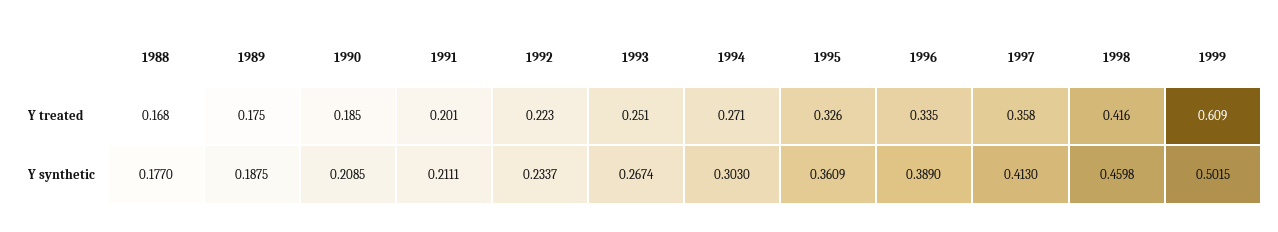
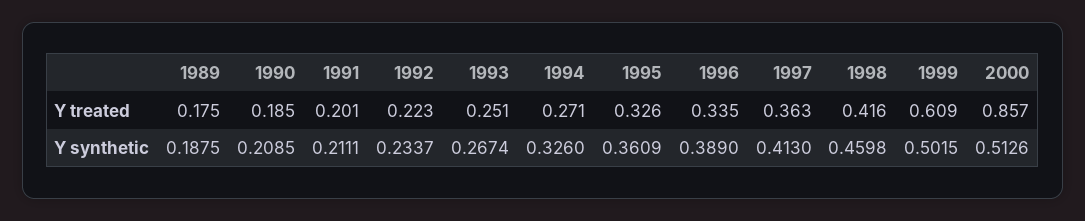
1988, Y treated: 0.168 -> none
1997, Y treated: 0.358 -> 0.363
1988, Y synthetic: 0.177 -> none
1994, Y synthetic: 0.303 -> 0.326
2000, Y treated: none -> 0.857
2000, Y synthetic: none -> 0.5126

